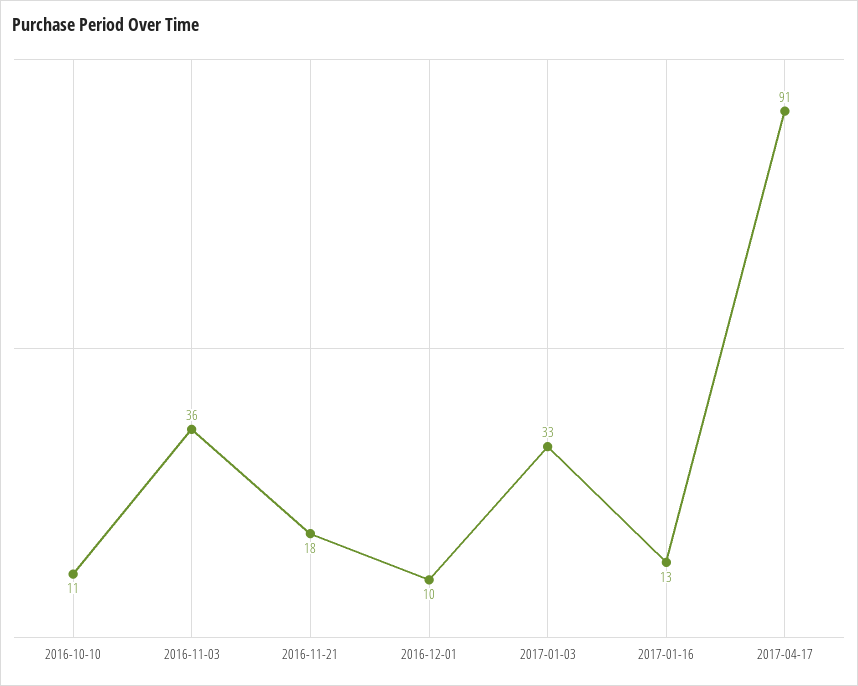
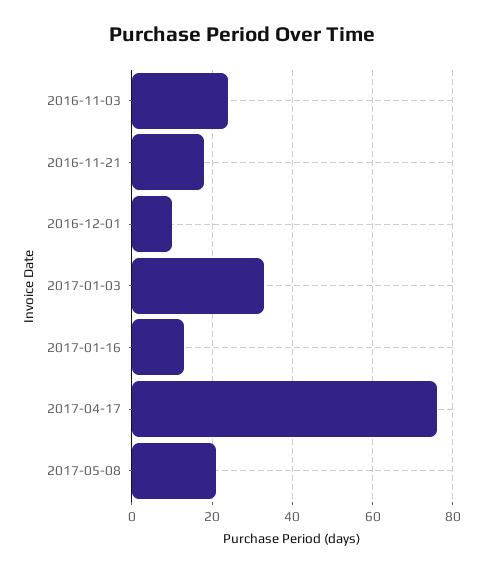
2016-10-10: 11 -> none
2016-11-03: 36 -> 25
2017-04-17: 91 -> 75
2017-05-08: none -> 20

